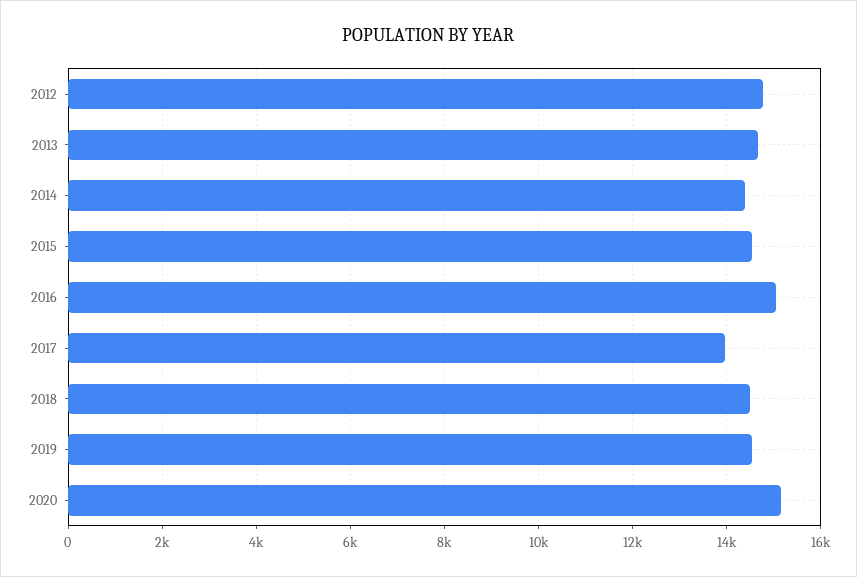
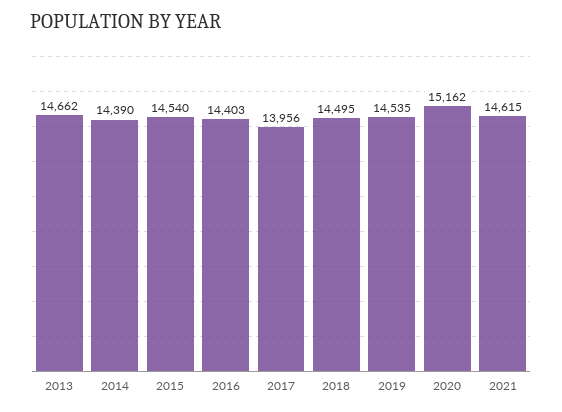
2012: 14800 -> none
2016: 15000 -> 14403
2021: none -> 14615

